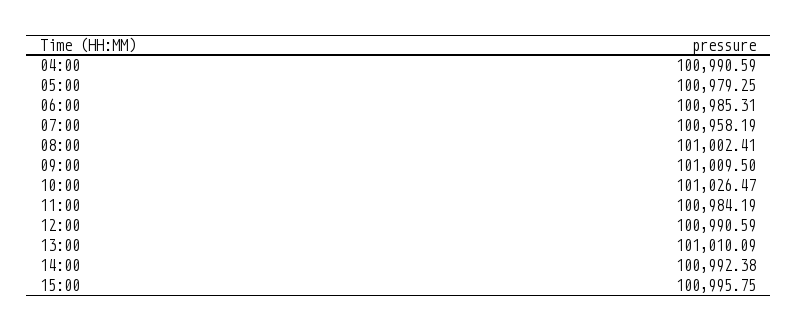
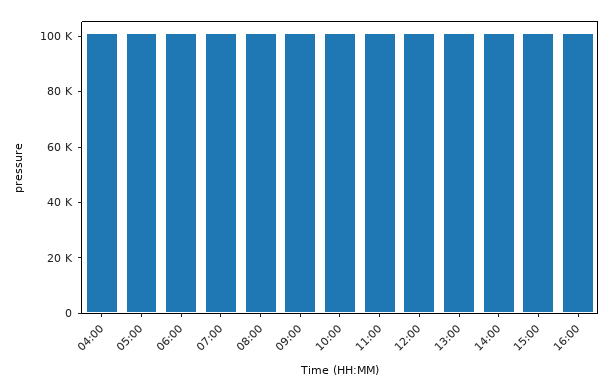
16:00: none -> 100000

